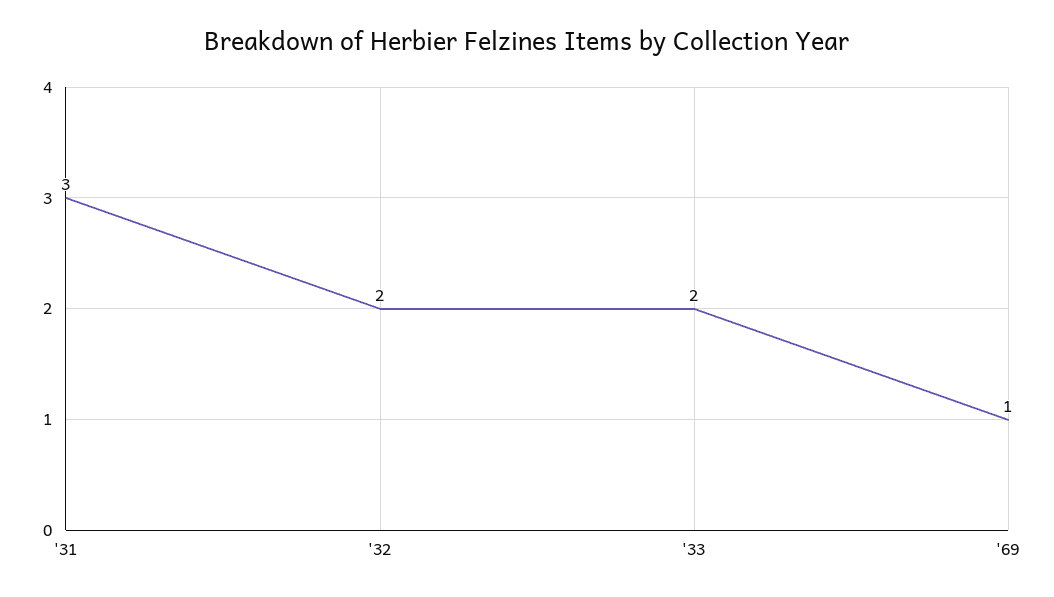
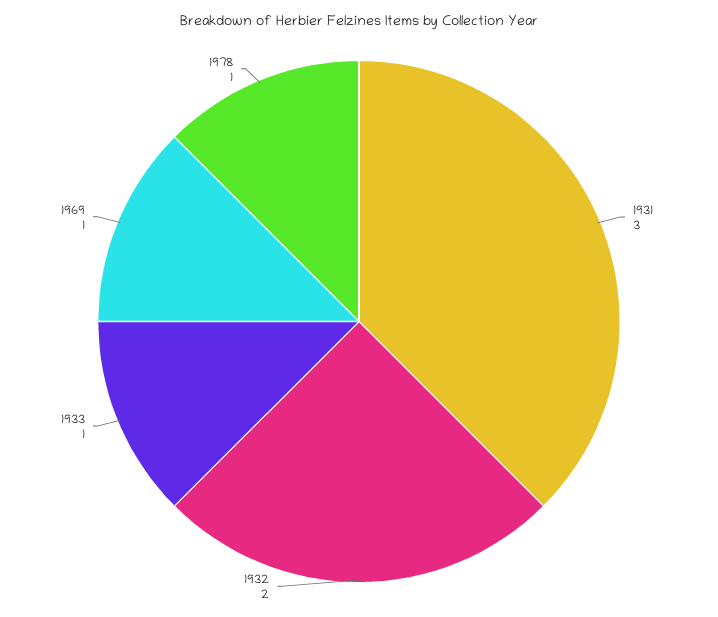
'33: 2 -> 1
1978: none -> 1

